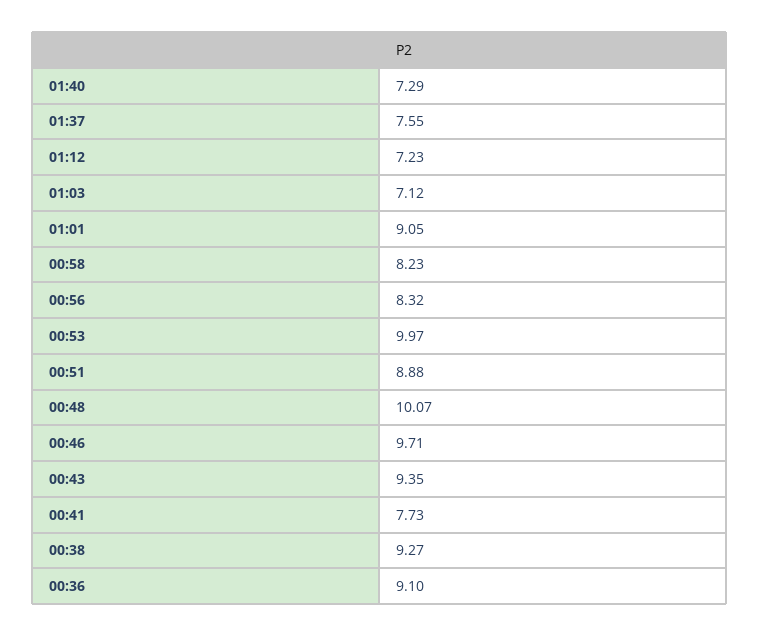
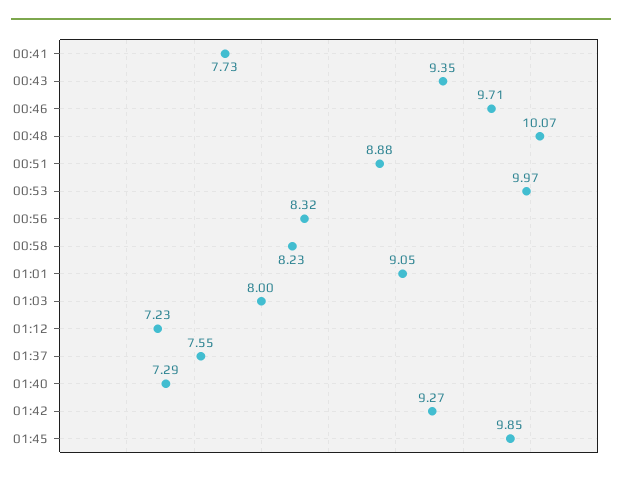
01:03: 7.12 -> 8
00:38: 9.27 -> none
00:36: 9.1 -> none
01:42: none -> 9.27
01:45: none -> 9.85

